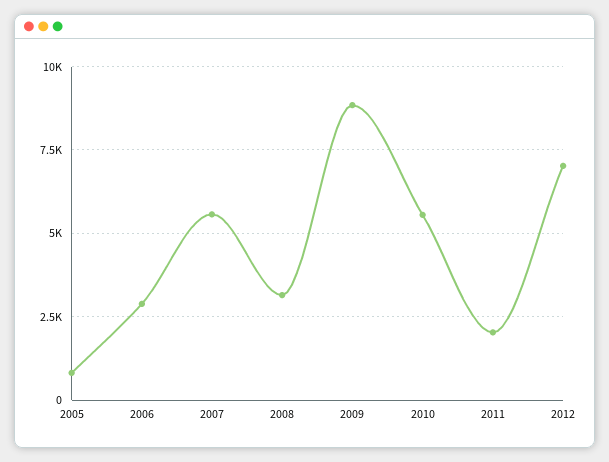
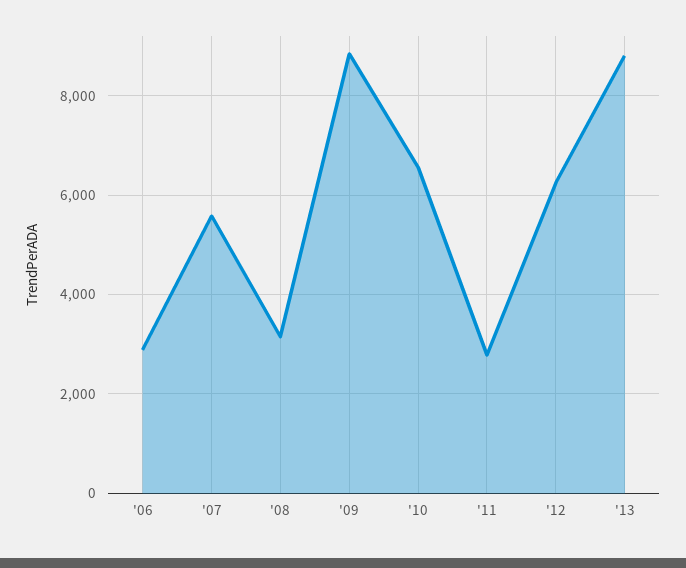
2005: 750 -> none
2010: 5500 -> 6600
2011: 2000 -> 2800
2012: 7000 -> 6200
'13: none -> 8800

